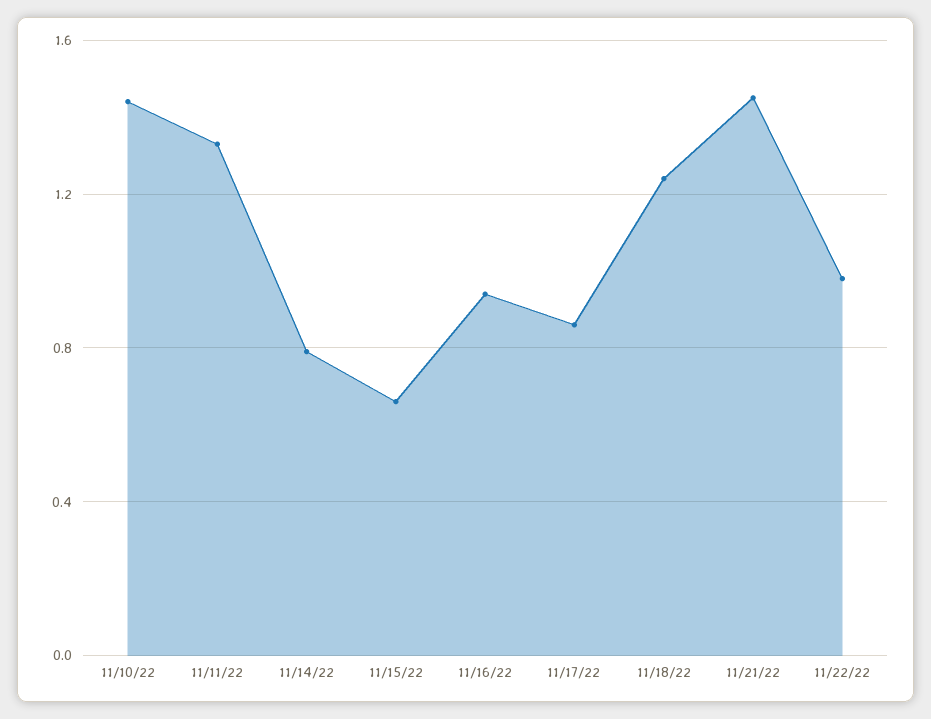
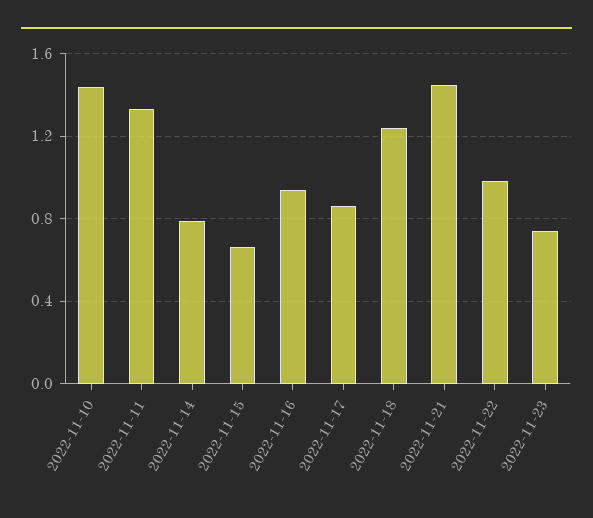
2022-11-23: none -> 0.75

